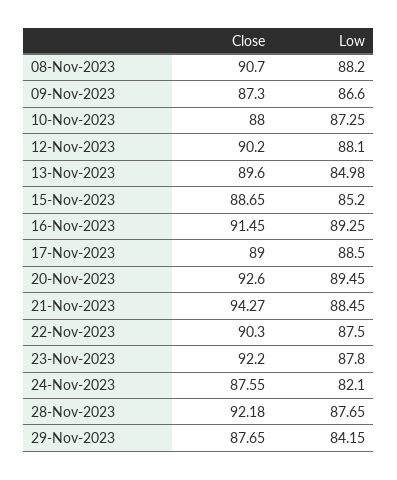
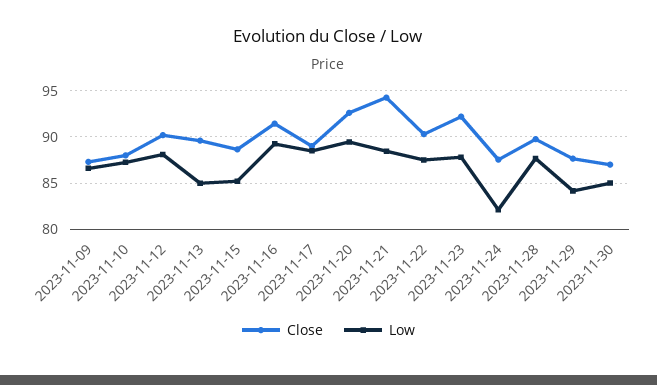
Close, 08-Nov-2023: 90.7 -> none
Low, 08-Nov-2023: 88.2 -> none
Close, 28-Nov-2023: 92.18 -> 90
Close, 2023-11-30: none -> 87
Low, 2023-11-30: none -> 85

